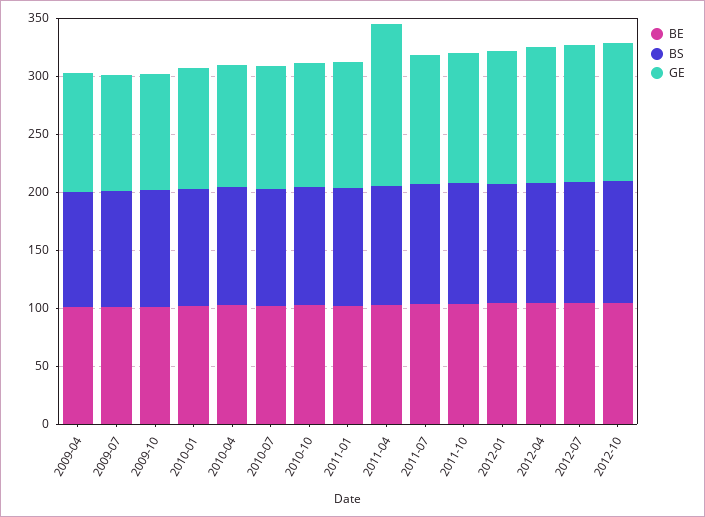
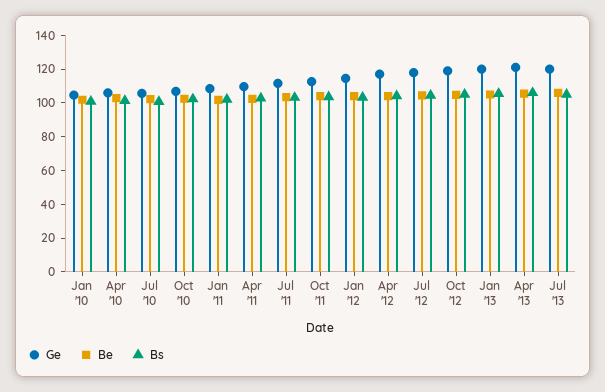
BE, 2009-04: 100 -> none
BS, 2009-04: 100 -> none
GE, 2009-04: 100 -> none
BE, 2009-07: 100 -> none
BS, 2009-07: 100 -> none
GE, 2009-07: 100 -> none
BE, 2009-10: 100 -> none
BS, 2009-10: 100 -> none
GE, 2009-10: 100 -> none
GE, 2011-04: 140 -> 110
GE, Jan '13: none -> 120
BE, Jan '13: none -> 105
BS, Jan '13: none -> 105
GE, Apr '13: none -> 120
BE, Apr '13: none -> 105
BS, Apr '13: none -> 105
GE, Jul '13: none -> 120
BE, Jul '13: none -> 105
BS, Jul '13: none -> 105

